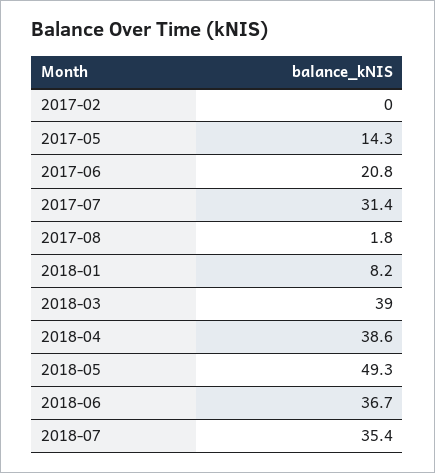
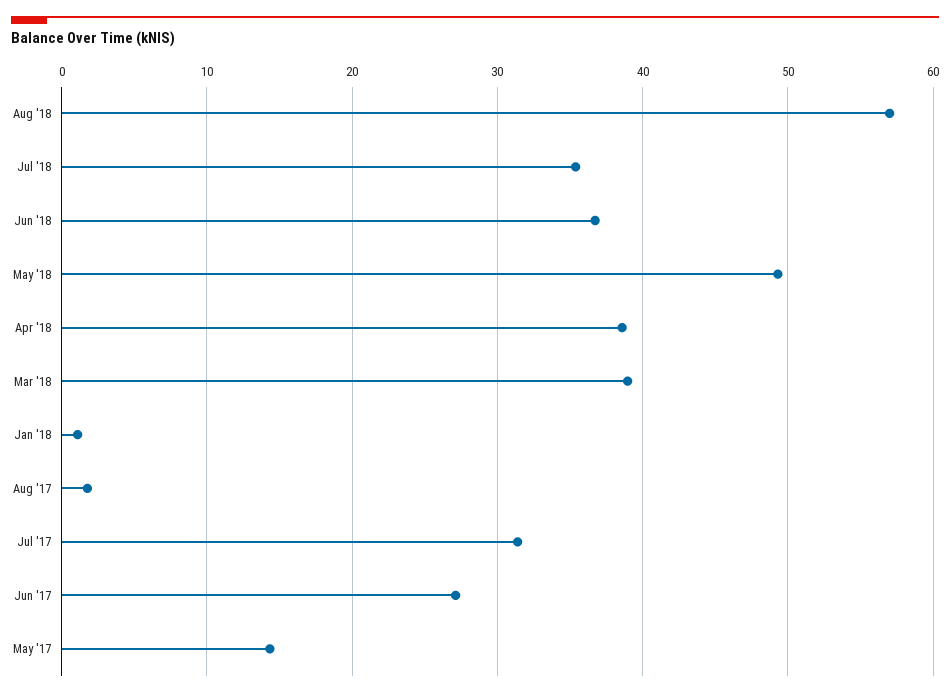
2017-02: 0 -> none
2017-06: 20.8 -> 27
2018-01: 8.2 -> 1
Aug '18: none -> 57

